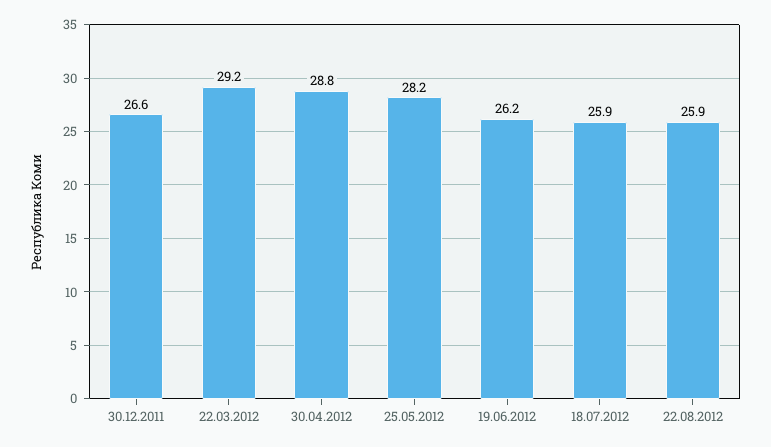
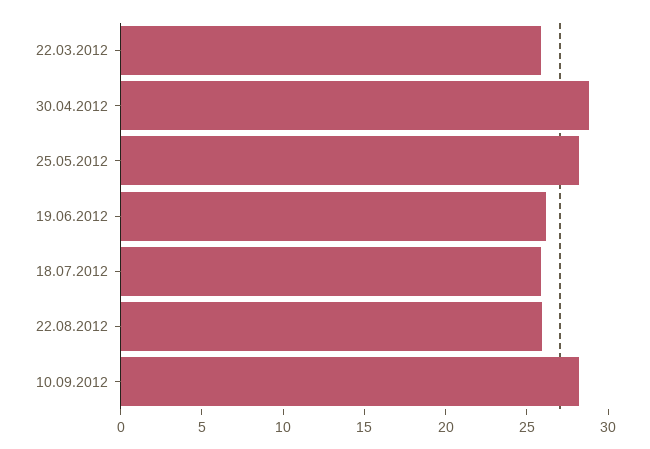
30.12.2011: 26.6 -> none
22.03.2012: 29.2 -> 26
10.09.2012: none -> 28

